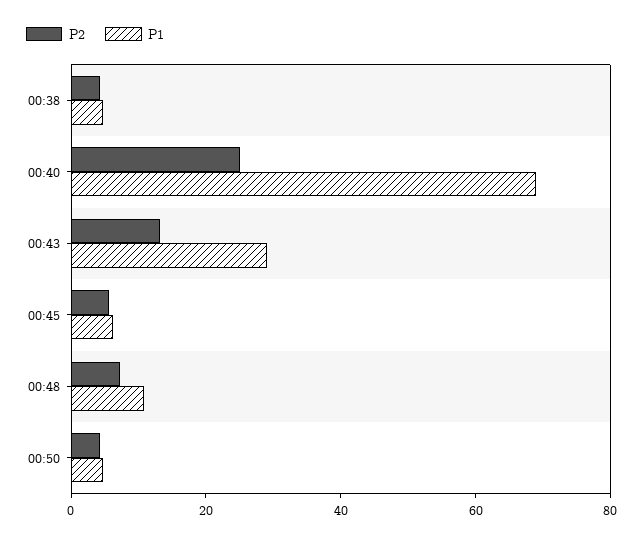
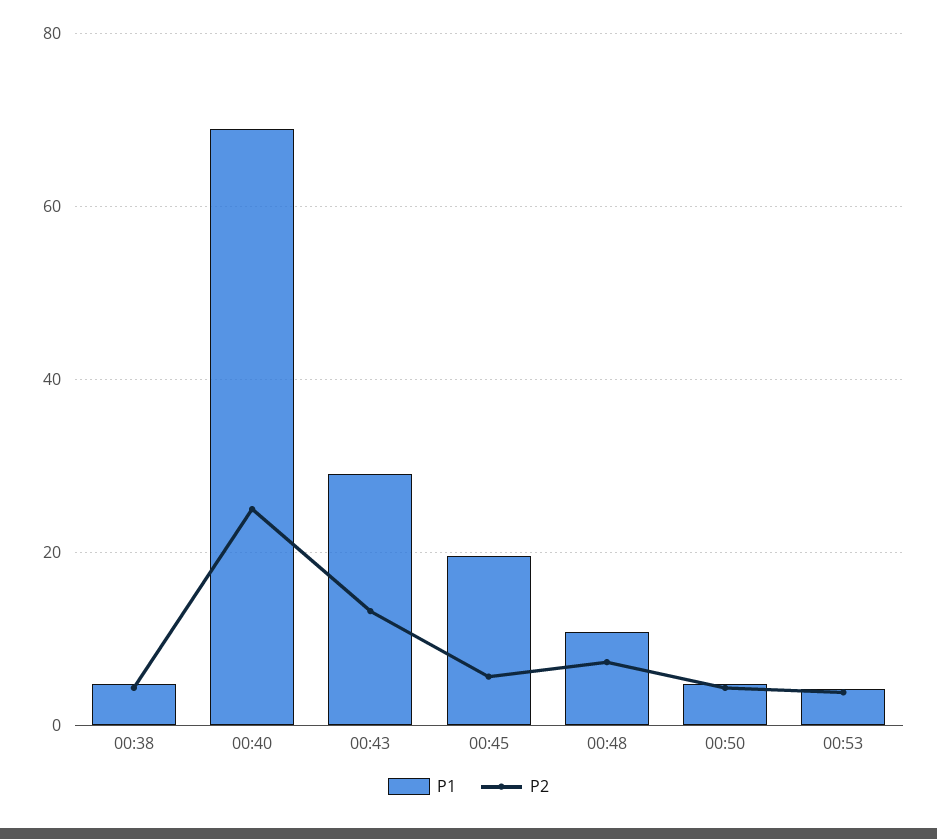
P1, 00:45: 5 -> 20
P1, 00:53: none -> 4
P2, 00:53: none -> 4

